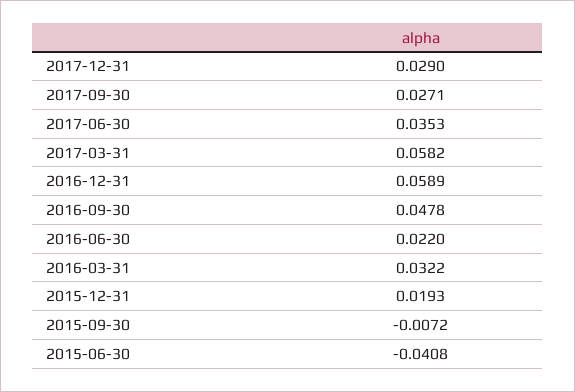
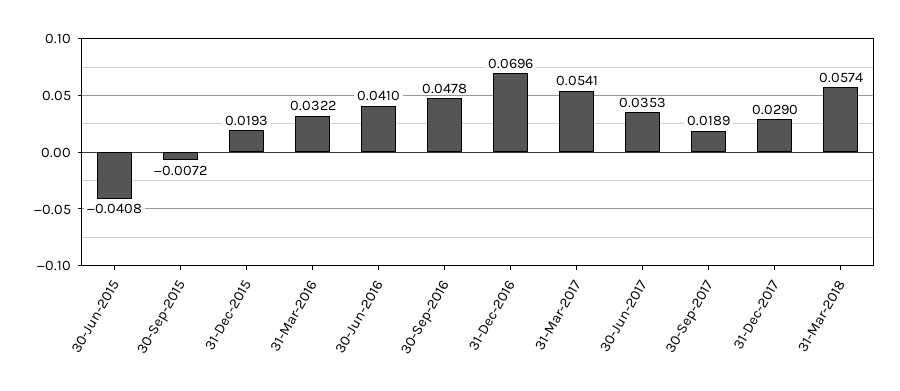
2017-09-30: 0.0271 -> 0.0189
2017-03-31: 0.0582 -> 0.0541
2016-12-31: 0.0589 -> 0.0696
2016-06-30: 0.022 -> 0.041
31-Mar-2018: none -> 0.0574

